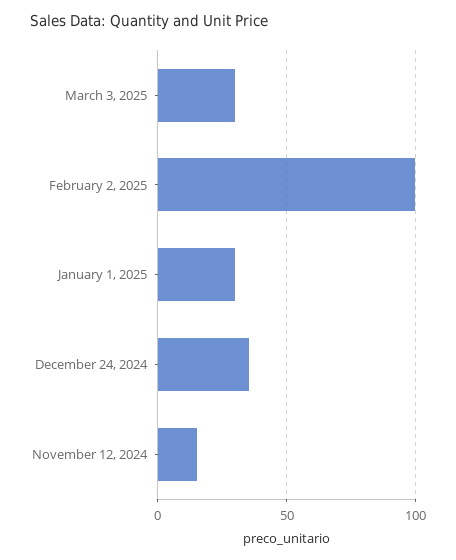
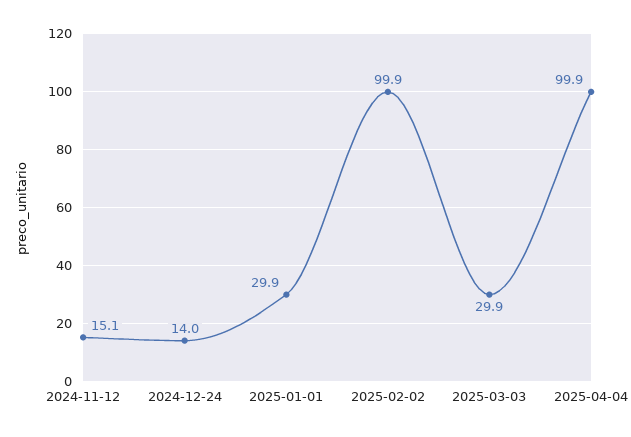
December 24, 2024: 35 -> 14
2025-04-04: none -> 99.9

